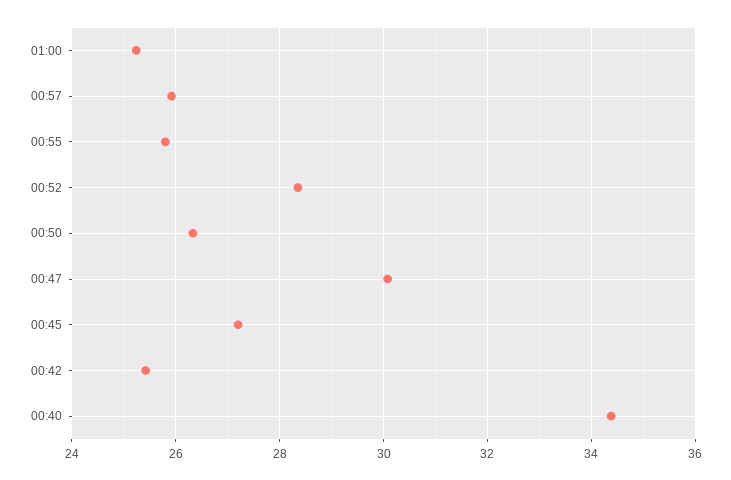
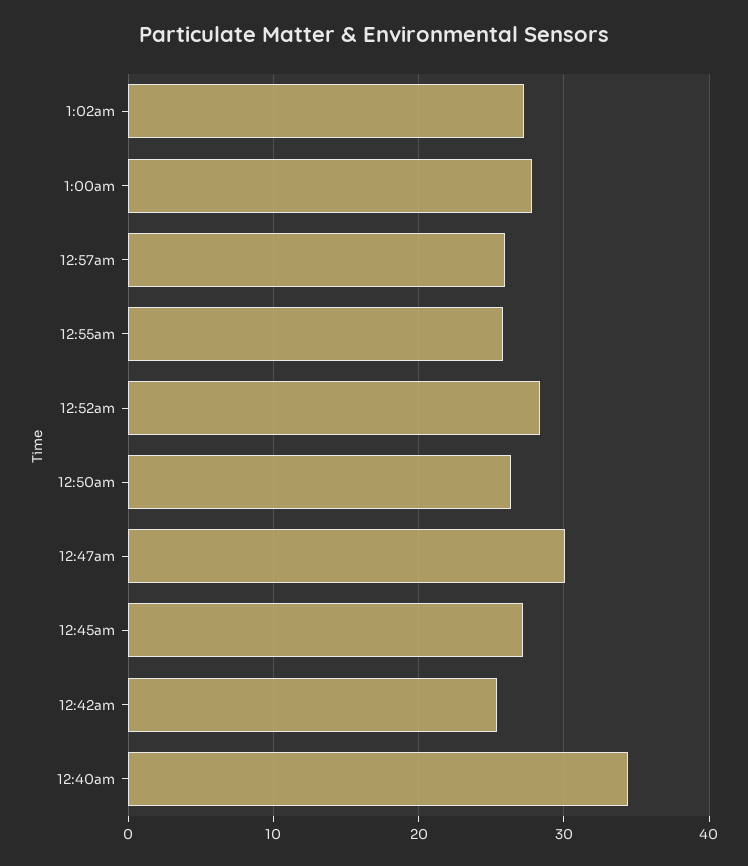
01:00: 25.2 -> 28
1:02am: none -> 27

